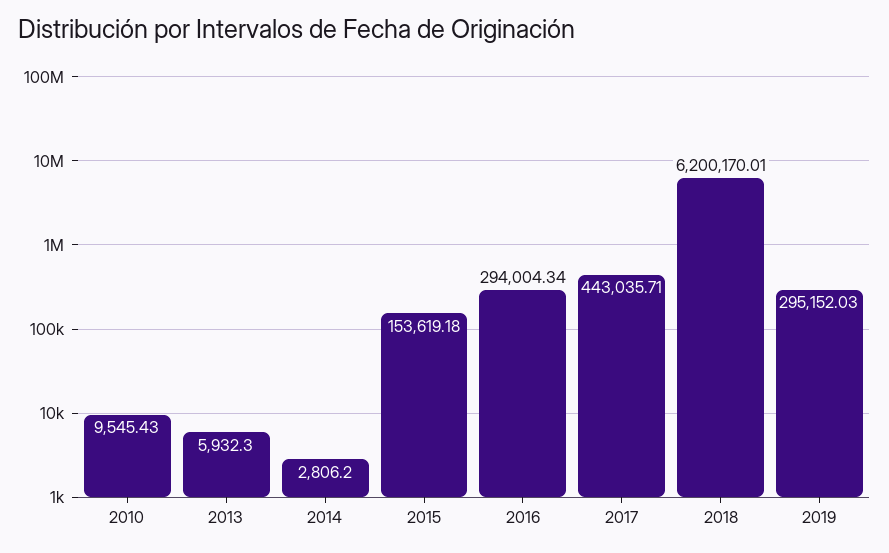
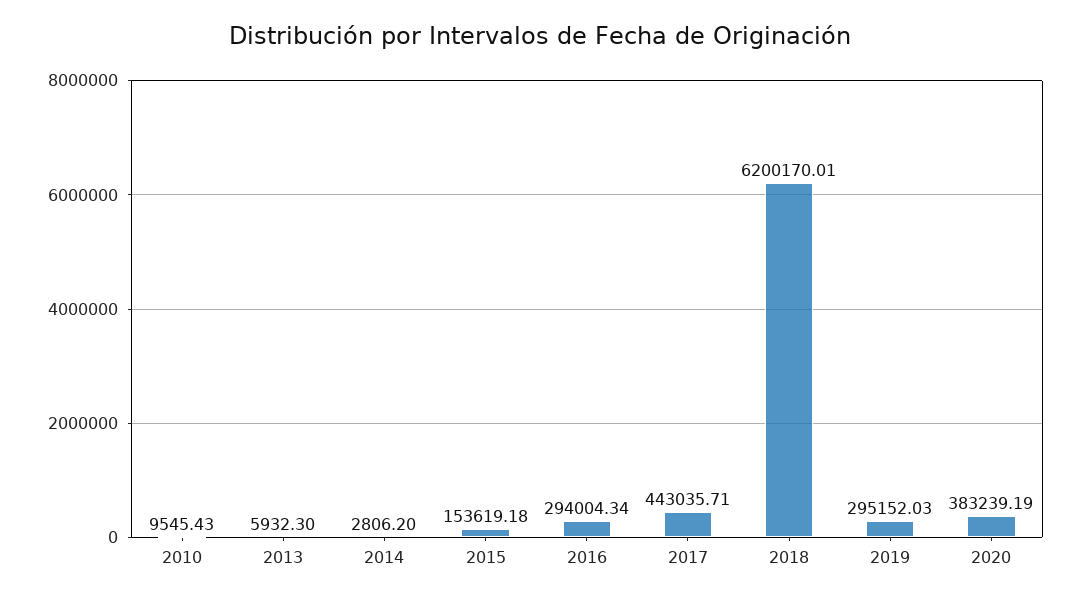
2020: none -> 383239.19

